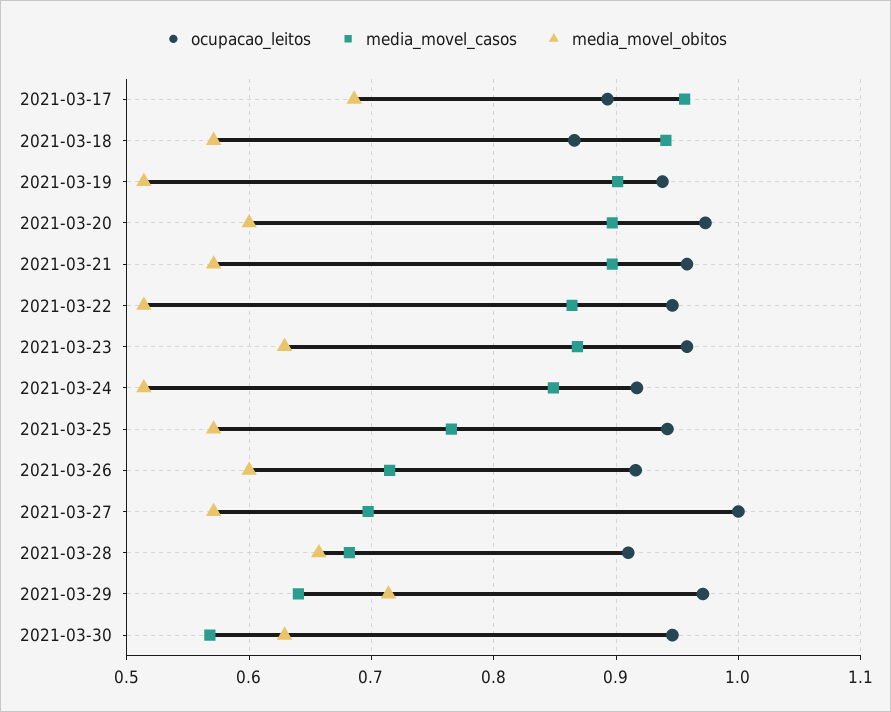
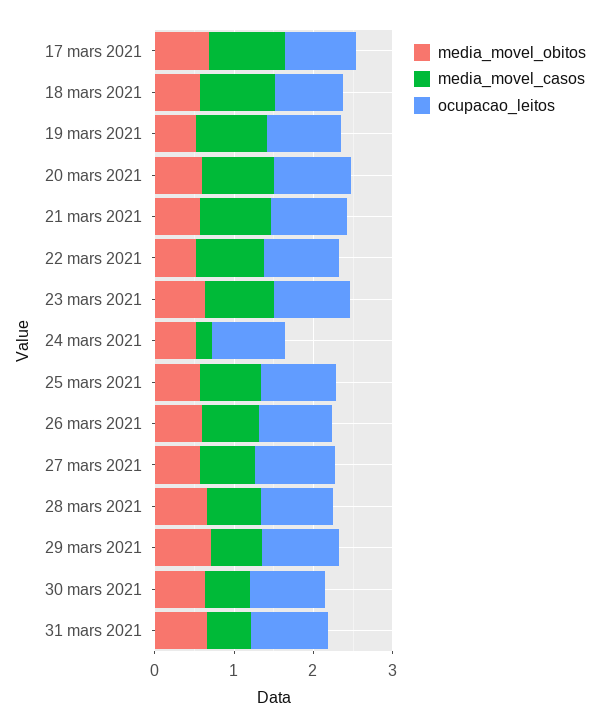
media_movel_casos, 2021-03-24: 0.85 -> 0.2
media_movel_obitos, 31 mars 2021: none -> 0.6
media_movel_casos, 31 mars 2021: none -> 0.6
ocupacao_leitos, 31 mars 2021: none -> 1

